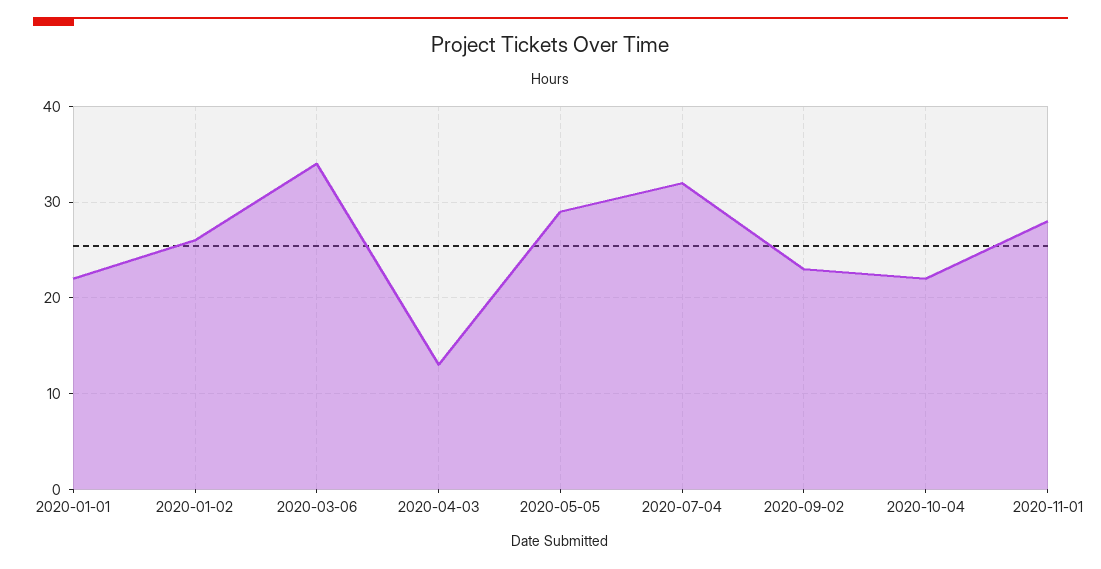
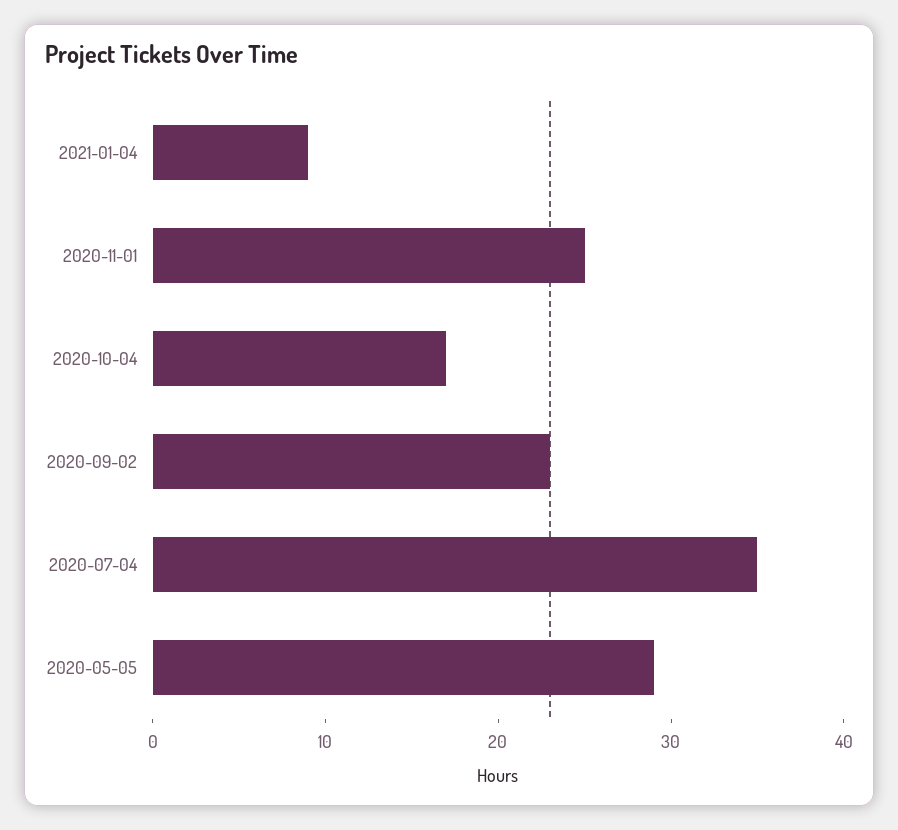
2020-01-01: 22 -> none
2020-01-02: 26 -> none
2020-03-06: 34 -> none
2020-04-03: 13 -> none
2020-07-04: 32 -> 35
2020-10-04: 22 -> 17
2020-11-01: 28 -> 25
2021-01-04: none -> 9

